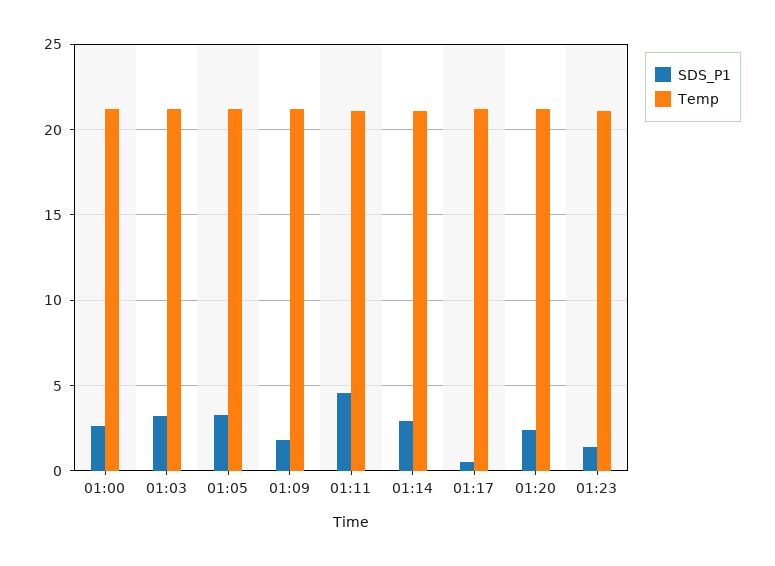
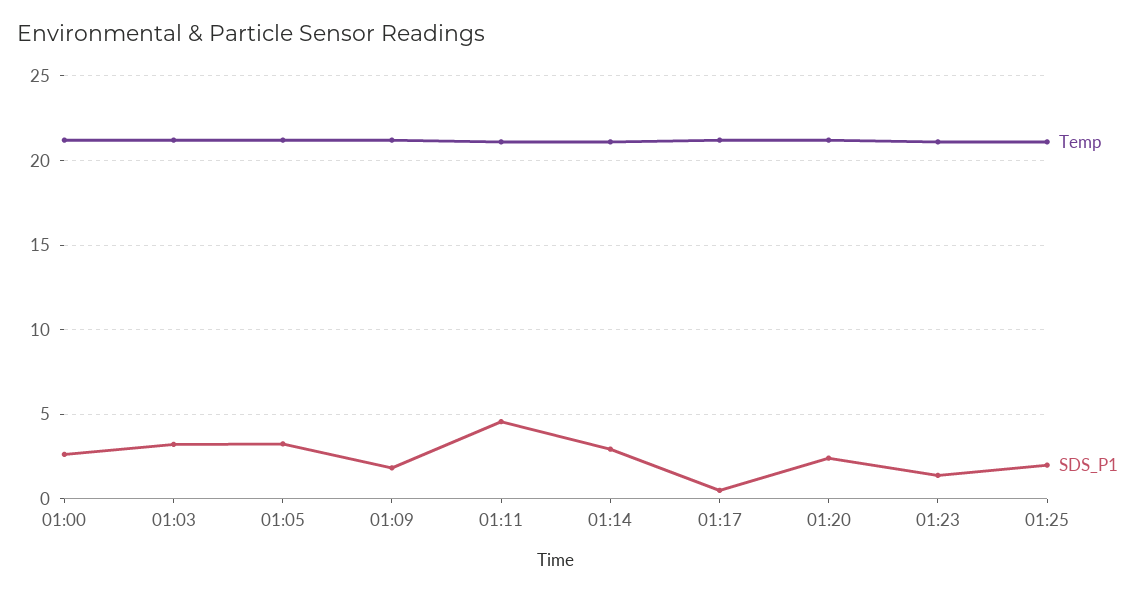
Temp, 01:25: none -> 21
SDS_P1, 01:25: none -> 2

